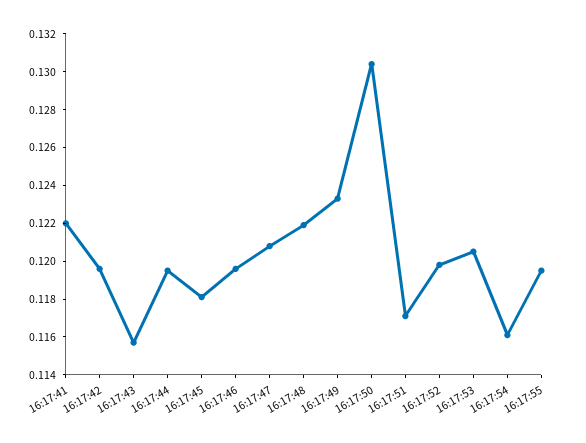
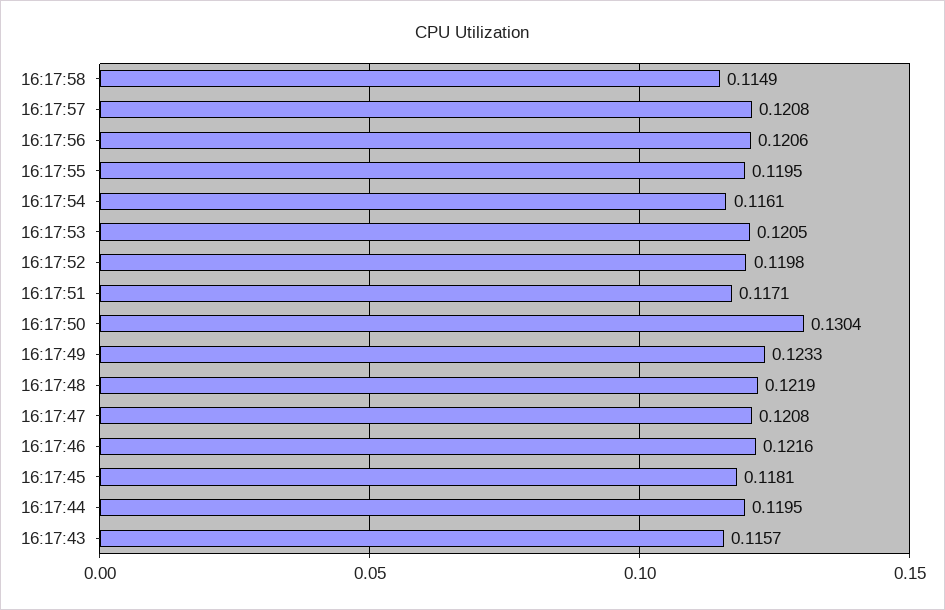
16:17:41: 0.122 -> none
16:17:42: 0.1195 -> none
16:17:46: 0.1195 -> 0.1216
16:17:58: none -> 0.1149
16:17:57: none -> 0.1208
16:17:56: none -> 0.1206

